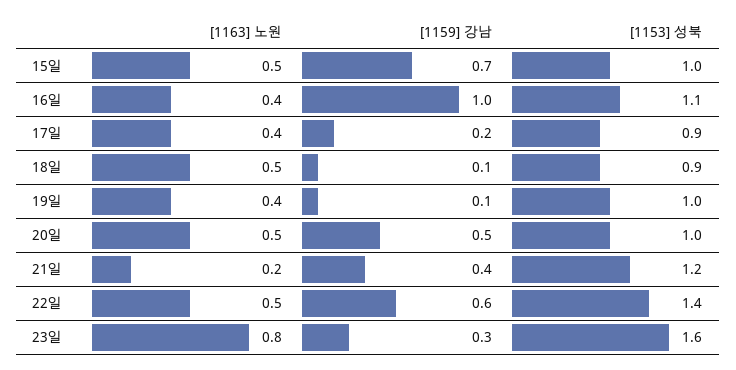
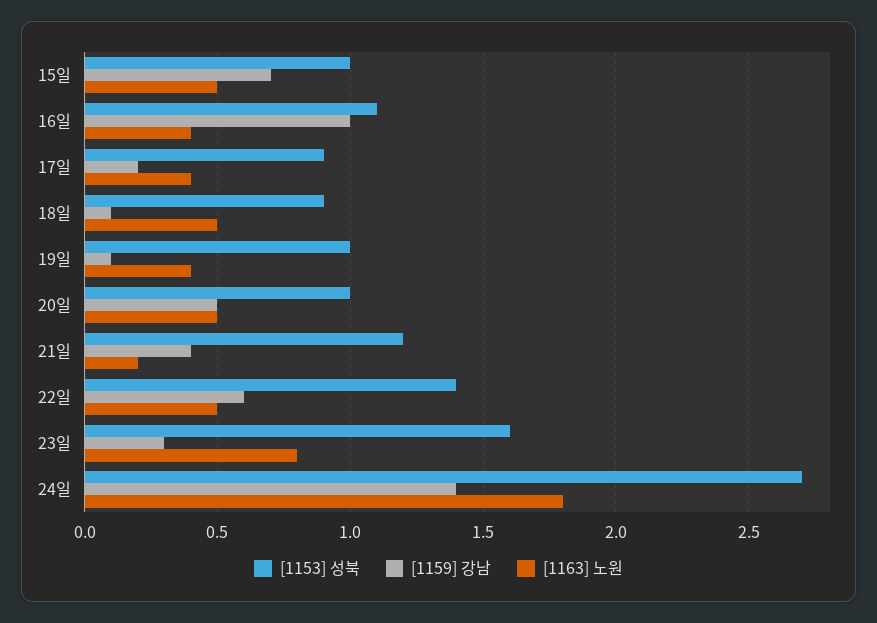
[1153] 성북, 24일: none -> 2.7
[1159] 강남, 24일: none -> 1.4
[1163] 노원, 24일: none -> 1.8

